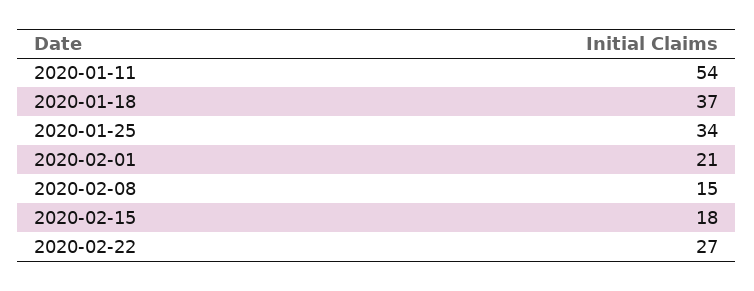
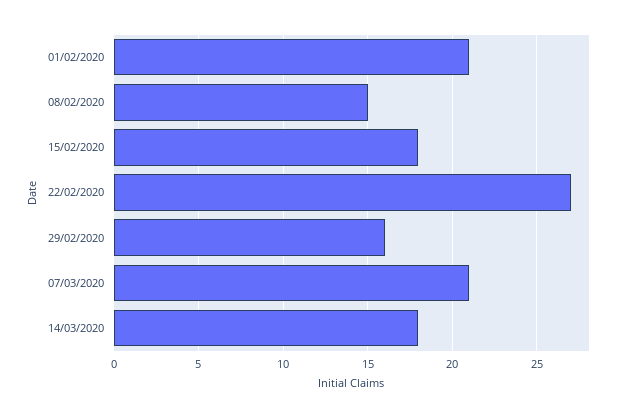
2020-01-11: 54 -> none
2020-01-18: 37 -> none
2020-01-25: 34 -> none
29/02/2020: none -> 16
07/03/2020: none -> 21
14/03/2020: none -> 18

